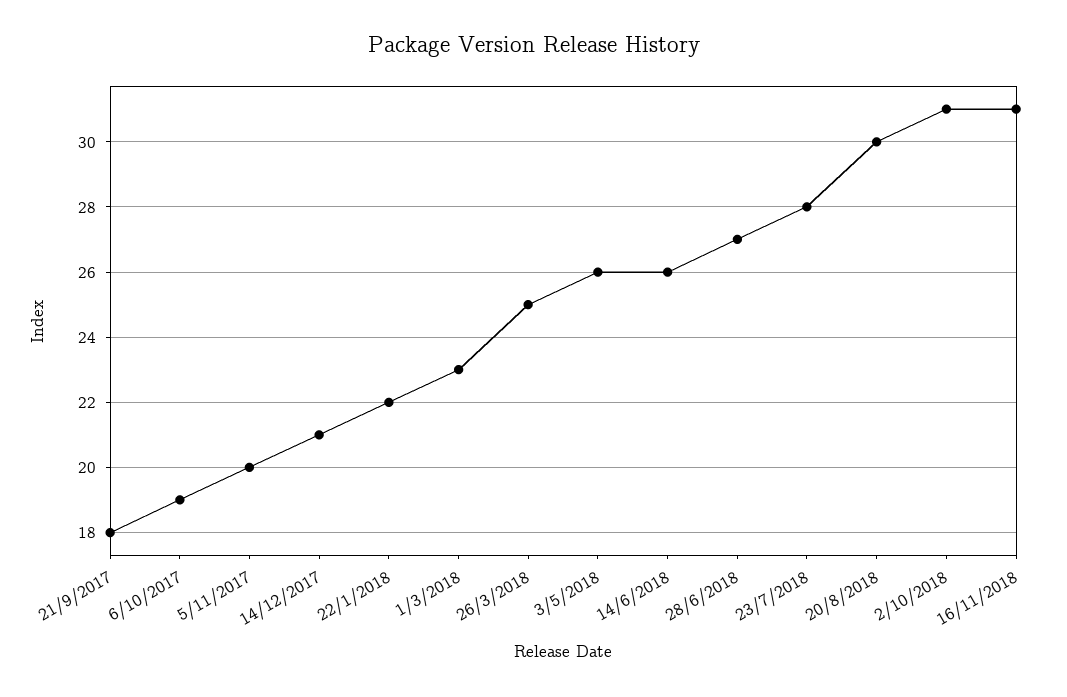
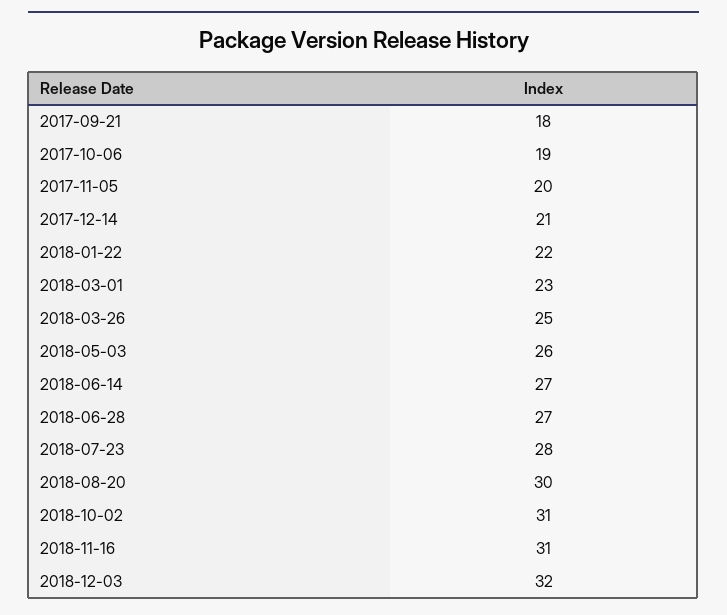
14/6/2018: 26 -> 27
2018-12-03: none -> 32

